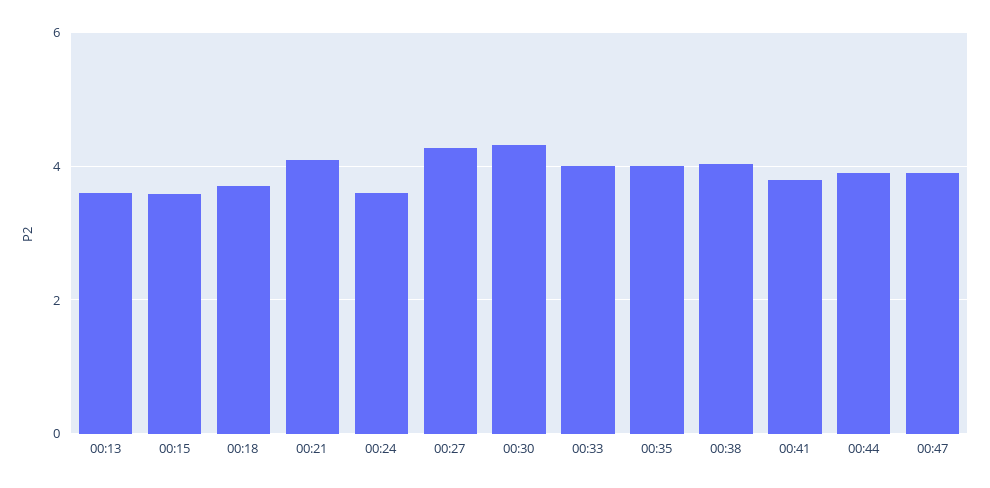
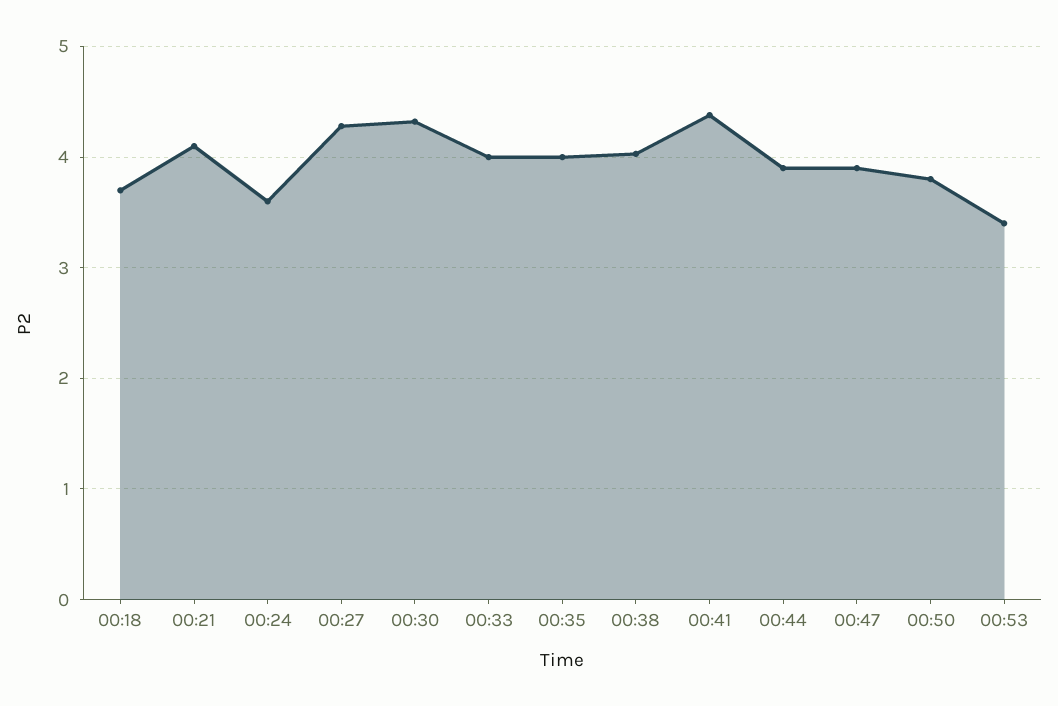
00:13: 3.6 -> none
00:15: 3.6 -> none
00:41: 3.8 -> 4.4
00:50: none -> 3.8
00:53: none -> 3.4

